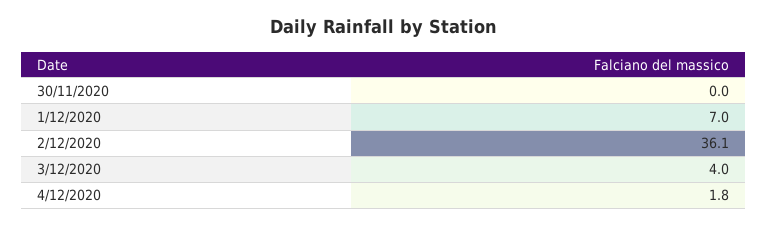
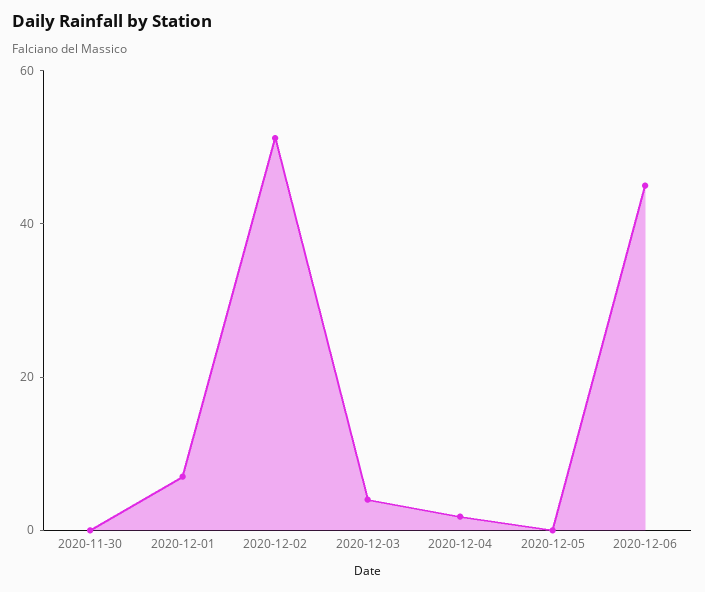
2/12/2020: 36.1 -> 50
2020-12-05: none -> 0
2020-12-06: none -> 45

